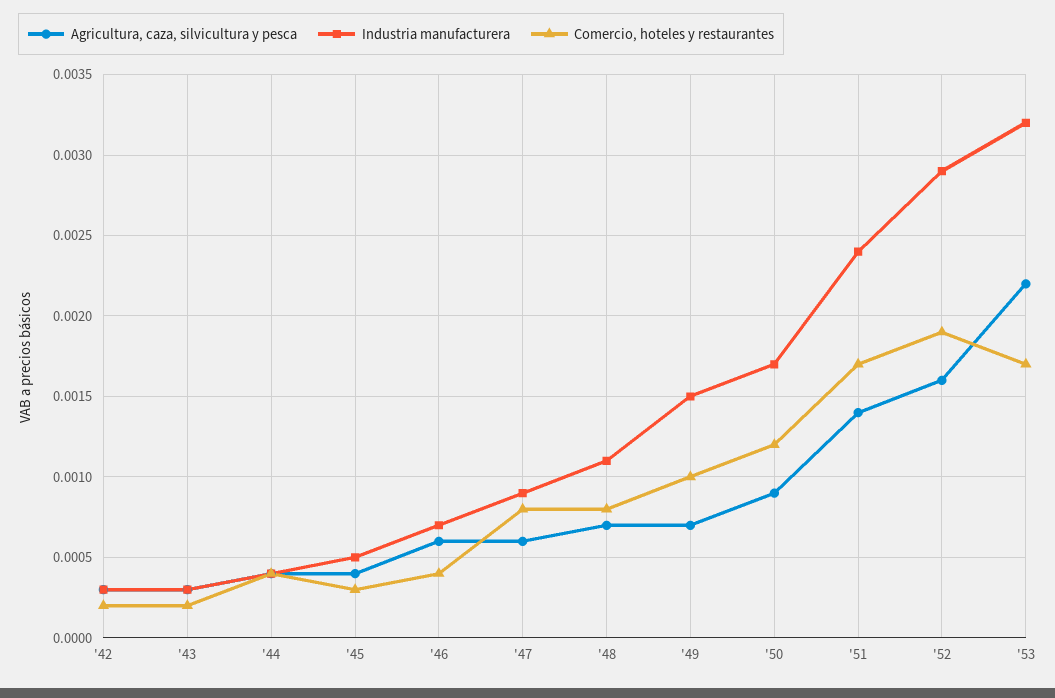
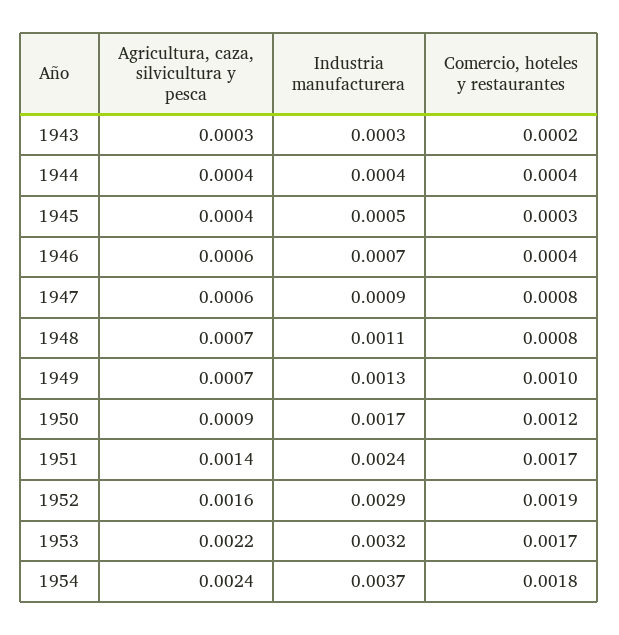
Agricultura, caza, silvicultura y pesca, '42: 0.0003 -> none
Industria manufacturera, '42: 0.0003 -> none
Comercio, hoteles y restaurantes, '42: 0.0002 -> none
Industria manufacturera, '49: 0.0015 -> 0.0013
Agricultura, caza, silvicultura y pesca, 1954: none -> 0.0024
Industria manufacturera, 1954: none -> 0.0037
Comercio, hoteles y restaurantes, 1954: none -> 0.0018

